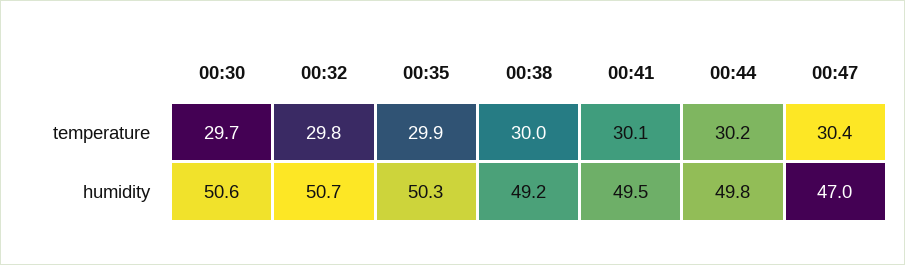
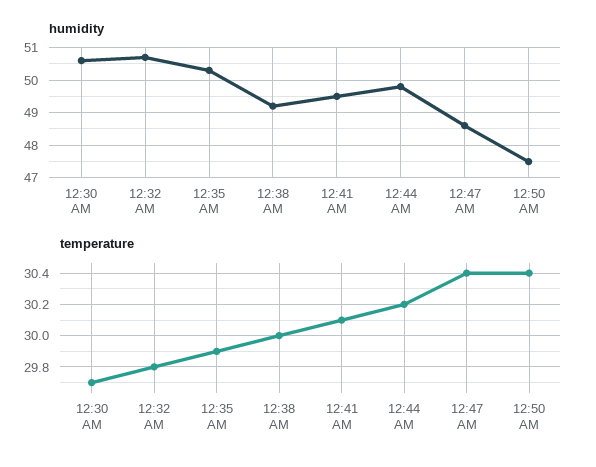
humidity, 00:47: 47 -> 48.5
humidity, 12:50 AM: none -> 47.5
temperature, 12:50 AM: none -> 30.4

